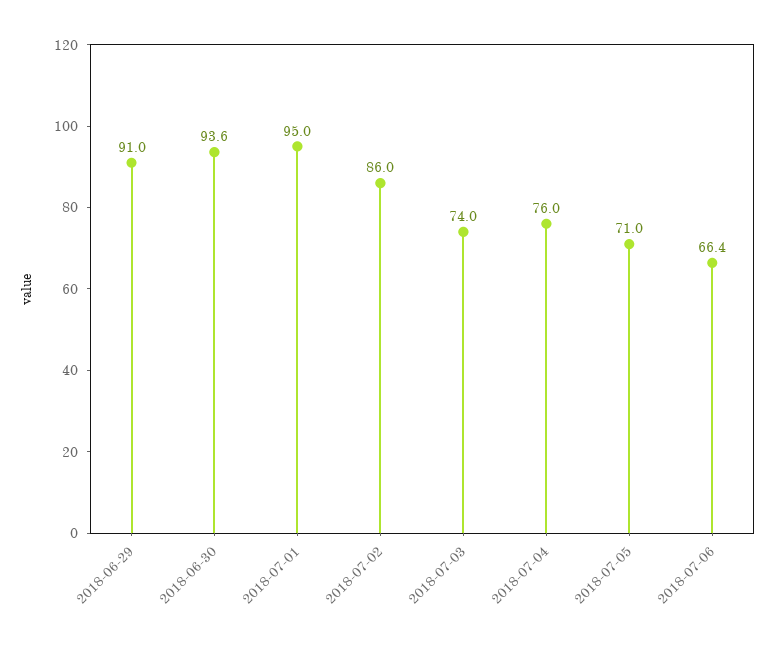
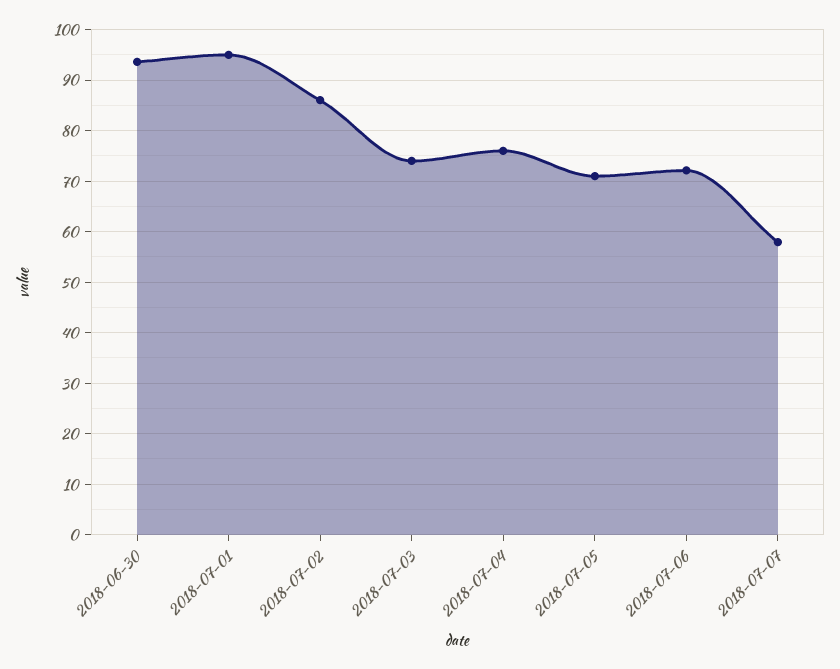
2018-06-29: 91 -> none
2018-07-06: 66.4 -> 72
2018-07-07: none -> 58

